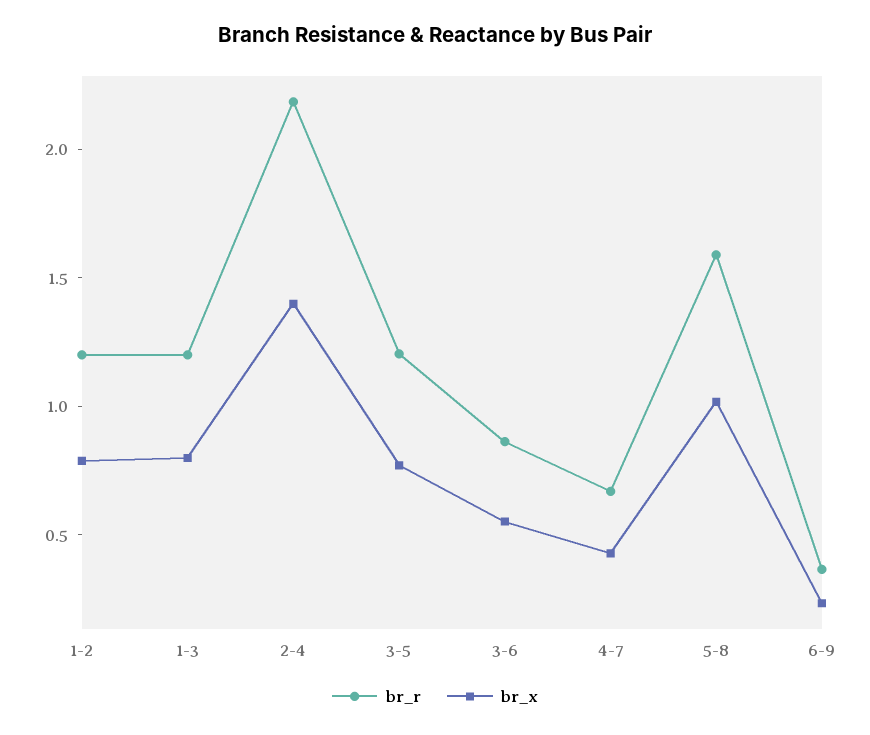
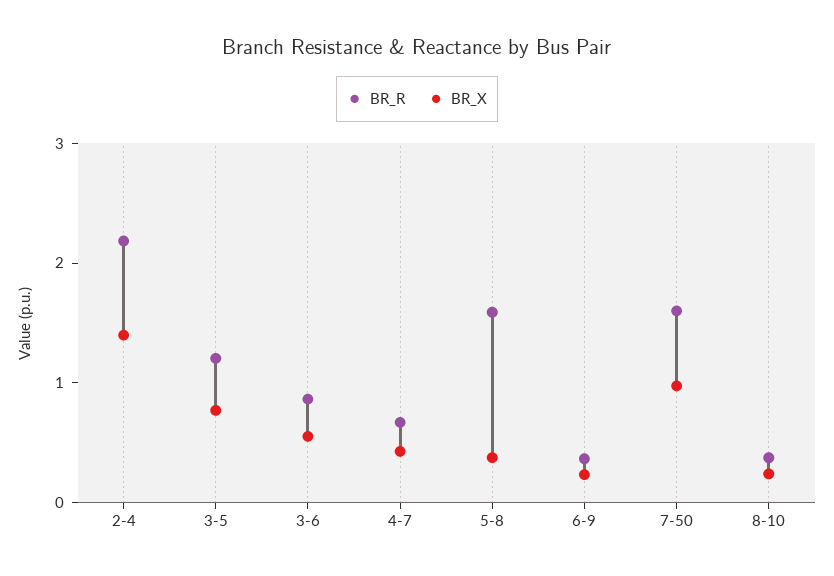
br_r, 1-2: 1.2 -> none
br_x, 1-2: 0.8 -> none
br_r, 1-3: 1.2 -> none
br_x, 1-3: 0.8 -> none
br_x, 5-8: 1 -> 0.4
br_r, 7-50: none -> 1.6
br_x, 7-50: none -> 1
br_r, 8-10: none -> 0.4
br_x, 8-10: none -> 0.2

